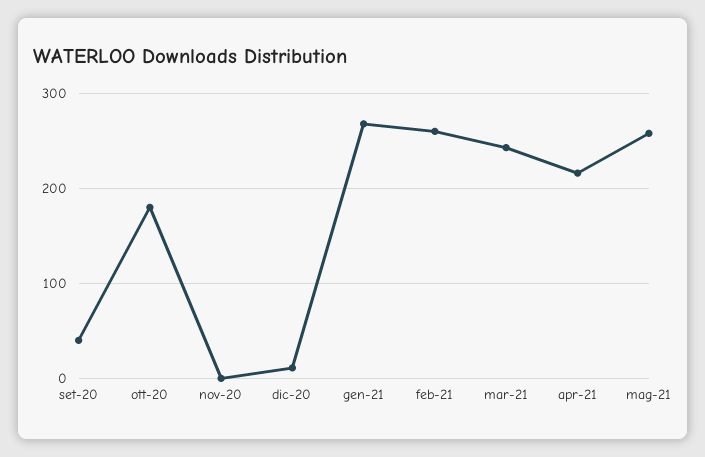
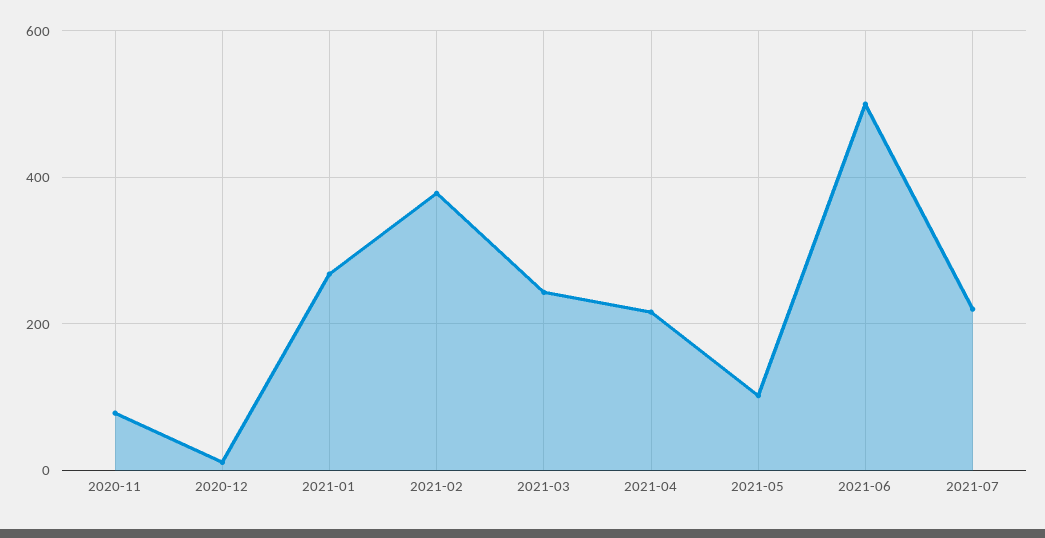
set-20: 40 -> none
ott-20: 180 -> none
nov-20: 0 -> 80
feb-21: 260 -> 380
mag-21: 260 -> 100
2021-06: none -> 500
2021-07: none -> 220

